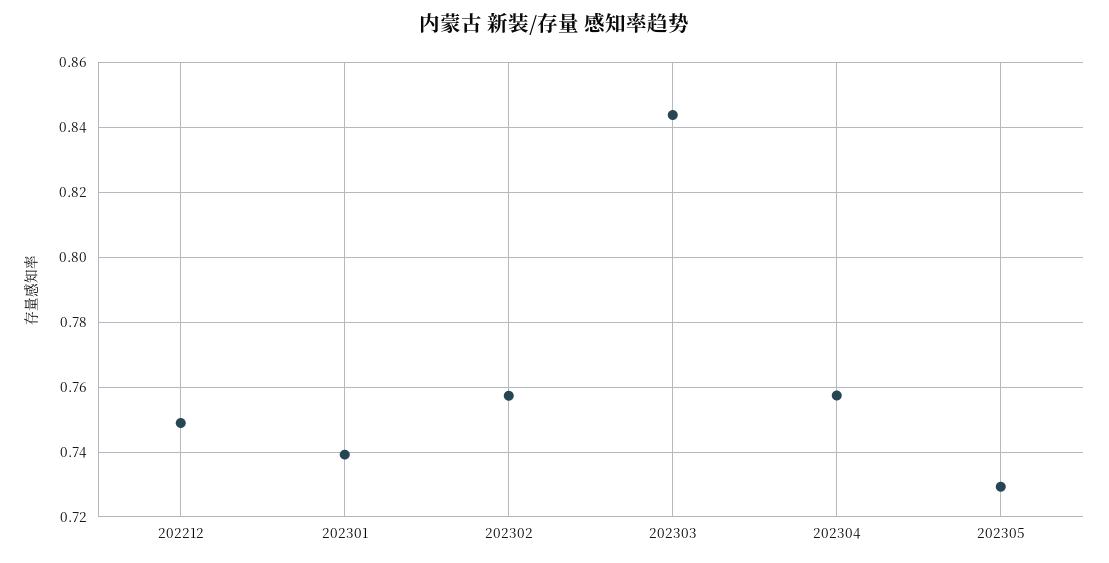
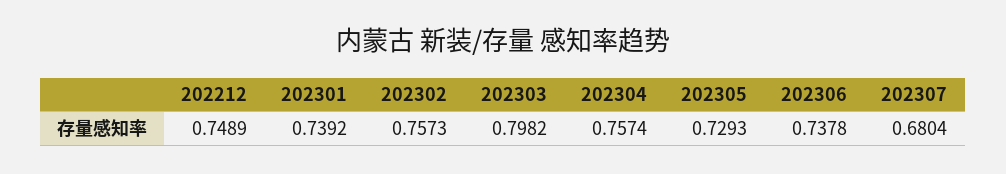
202303: 0.844 -> 0.7982
202306: none -> 0.7378
202307: none -> 0.6804

